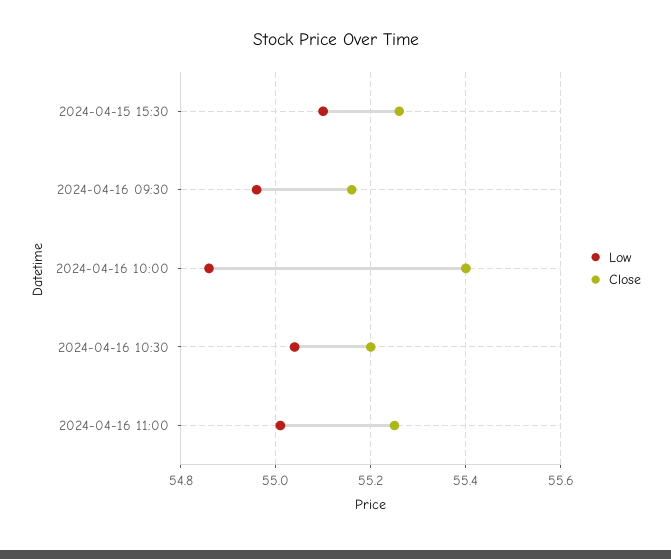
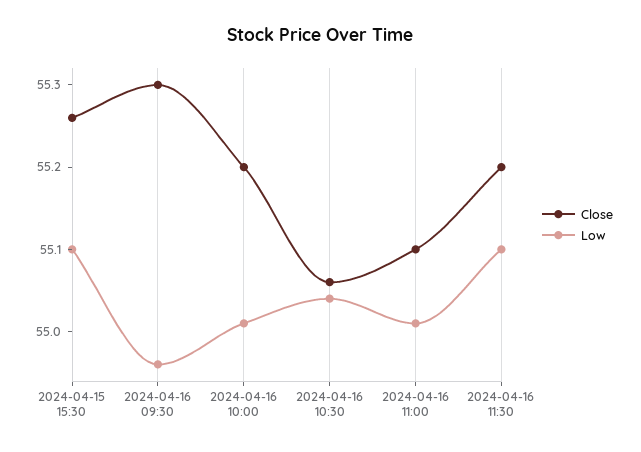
Close, 2024-04-16 09:30: 55.15 -> 55.3
Low, 2024-04-16 10:00: 54.85 -> 55.01
Close, 2024-04-16 10:00: 55.4 -> 55.2
Close, 2024-04-16 10:30: 55.2 -> 55.06
Close, 2024-04-16 11:00: 55.25 -> 55.1
Close, 2024-04-16 11:30: none -> 55.2
Low, 2024-04-16 11:30: none -> 55.1

